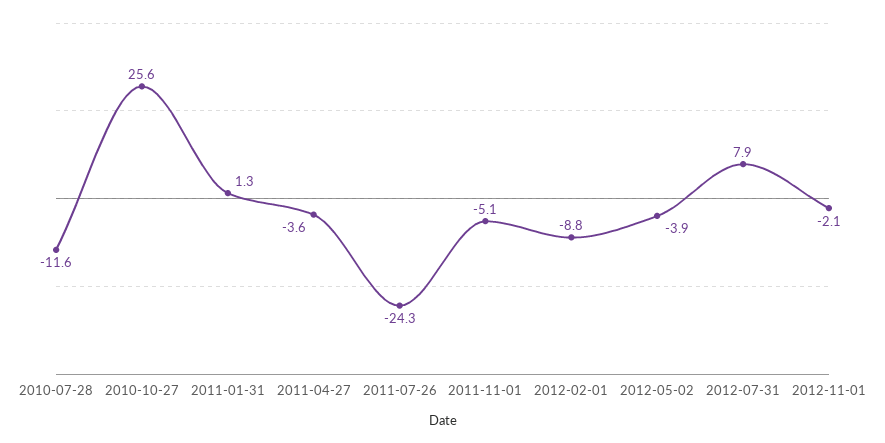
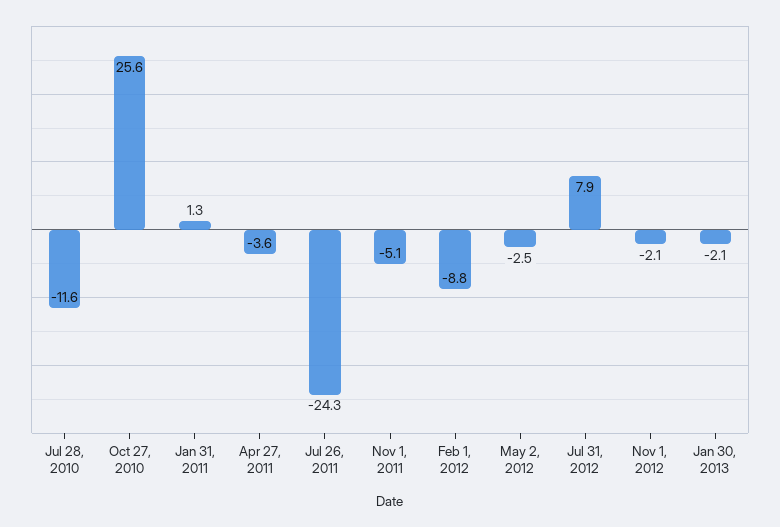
2012-05-02: -3.9 -> -2.5
Jan 30, 2013: none -> -2.1

